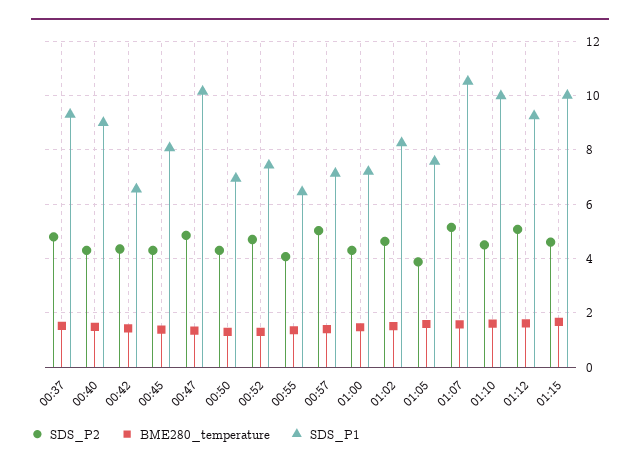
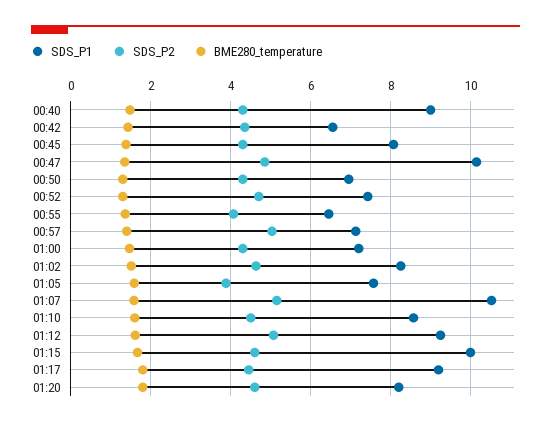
SDS_P2, 00:37: 4.75 -> none
BME280_temperature, 00:37: 1.5 -> none
SDS_P1, 00:37: 9.25 -> none
SDS_P1, 01:10: 10 -> 8.6
SDS_P1, 01:17: none -> 9.2
SDS_P2, 01:17: none -> 4.4
BME280_temperature, 01:17: none -> 1.8
SDS_P1, 01:20: none -> 8.2
SDS_P2, 01:20: none -> 4.6
BME280_temperature, 01:20: none -> 1.8

